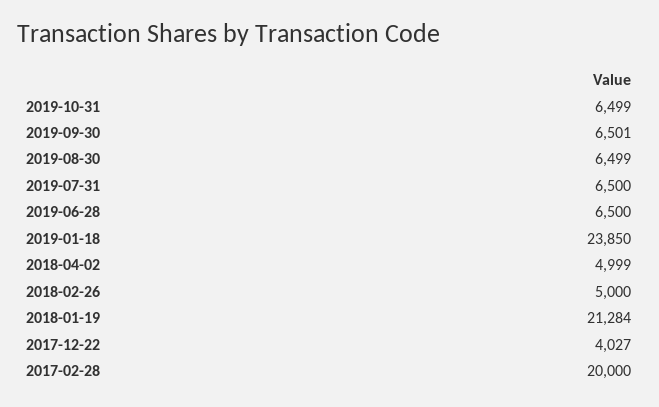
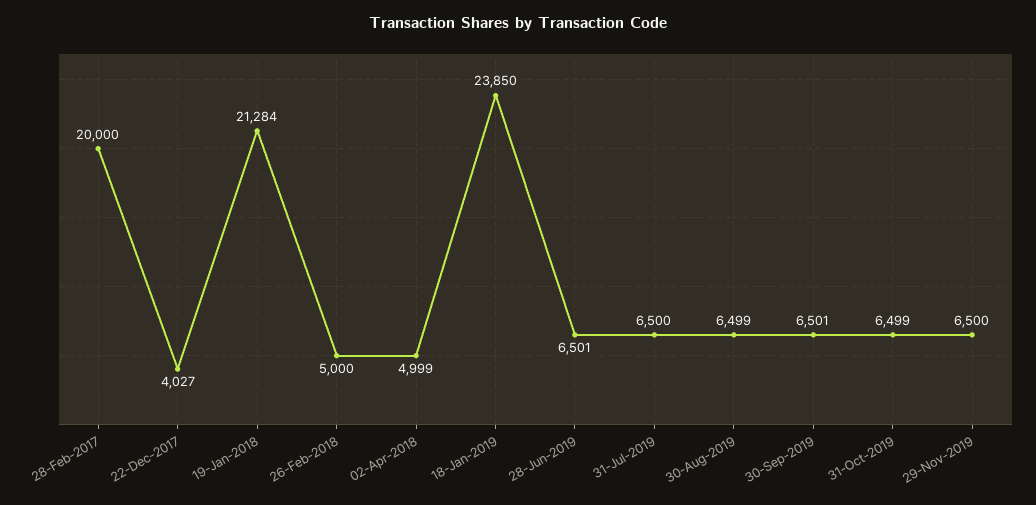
2019-06-28: 6500 -> 6501
29-Nov-2019: none -> 6500

